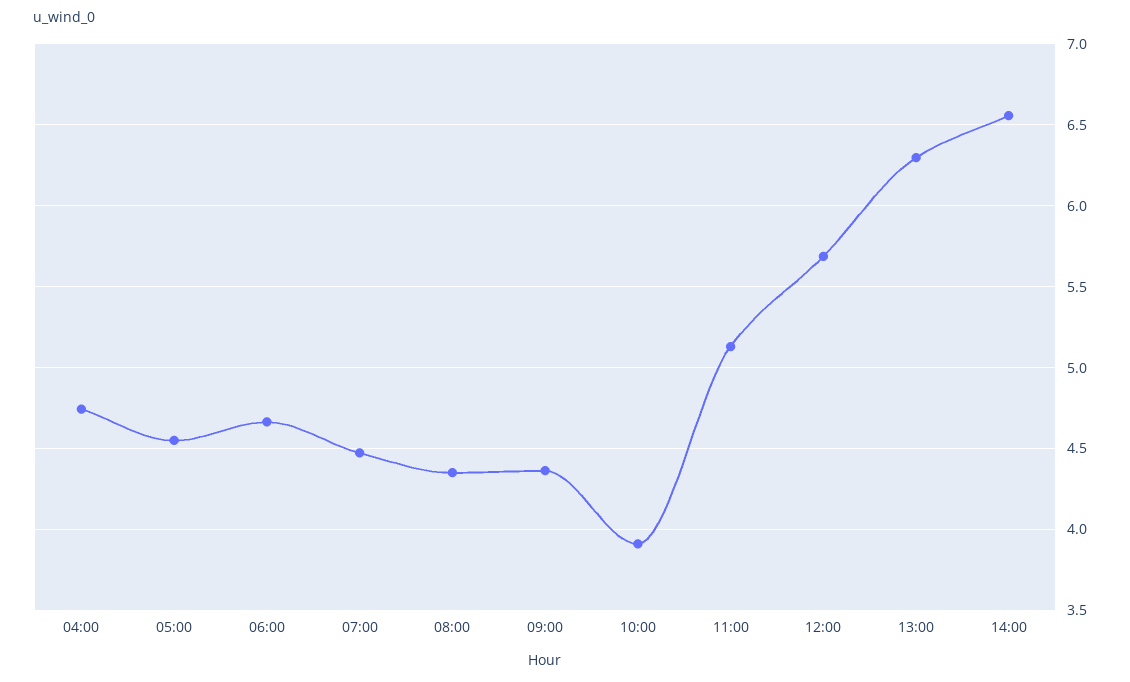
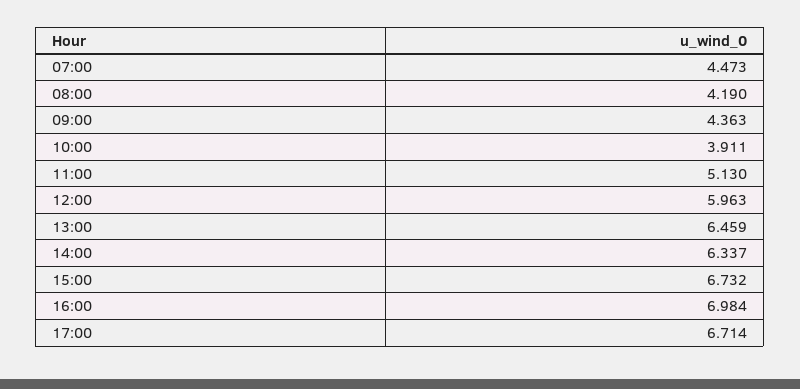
04:00: 4.75 -> none
05:00: 4.55 -> none
06:00: 4.65 -> none
08:00: 4.35 -> 4.19
12:00: 5.7 -> 5.963
13:00: 6.3 -> 6.459
14:00: 6.55 -> 6.337
15:00: none -> 6.732
16:00: none -> 6.984
17:00: none -> 6.714

